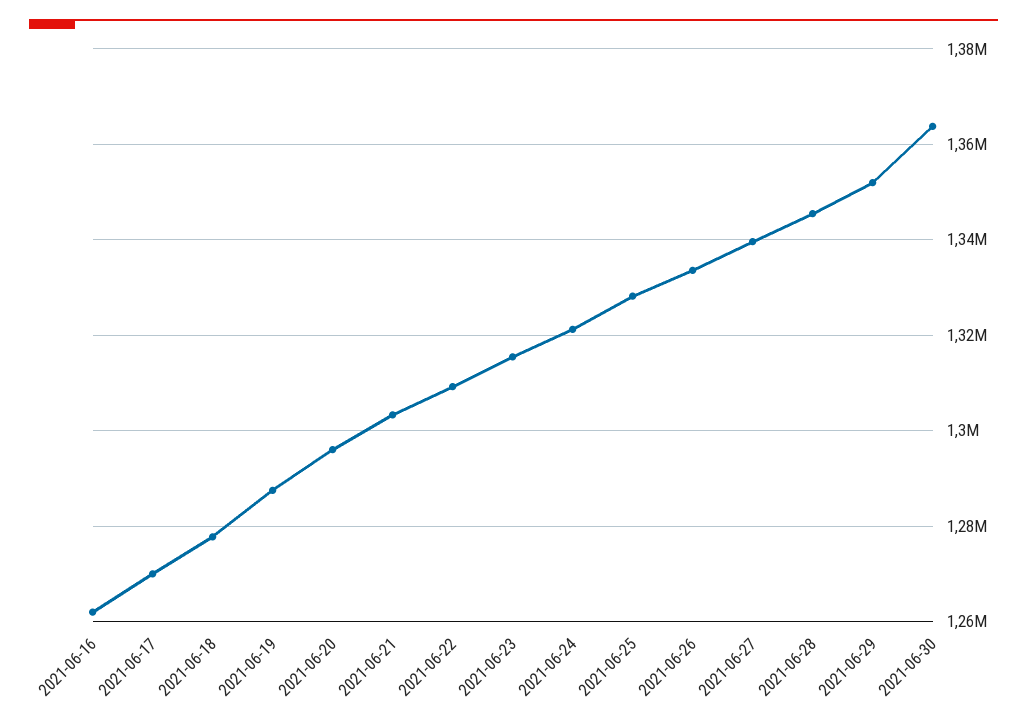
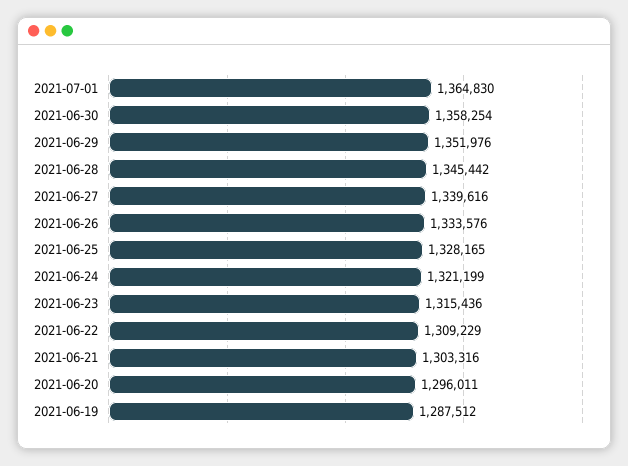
2021-06-16: 1262000 -> none
2021-06-17: 1270000 -> none
2021-06-18: 1278000 -> none
2021-06-30: 1364000 -> 1358254
2021-07-01: none -> 1364830

